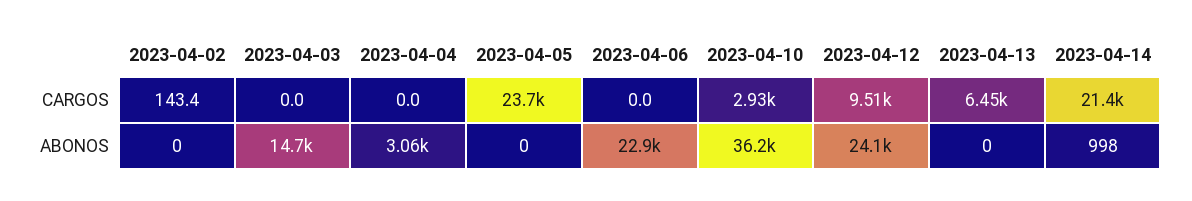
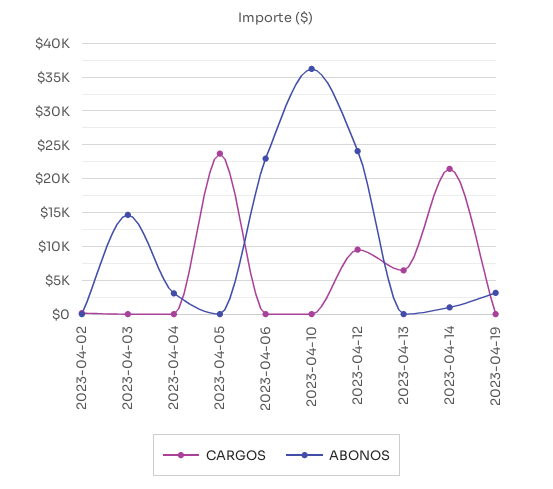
CARGOS, 2023-04-10: 2930 -> 0
CARGOS, 2023-04-19: none -> 0
ABONOS, 2023-04-19: none -> 3000

